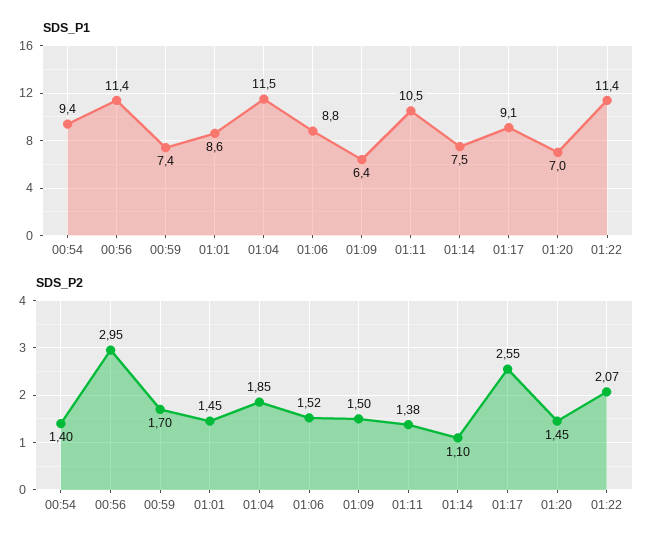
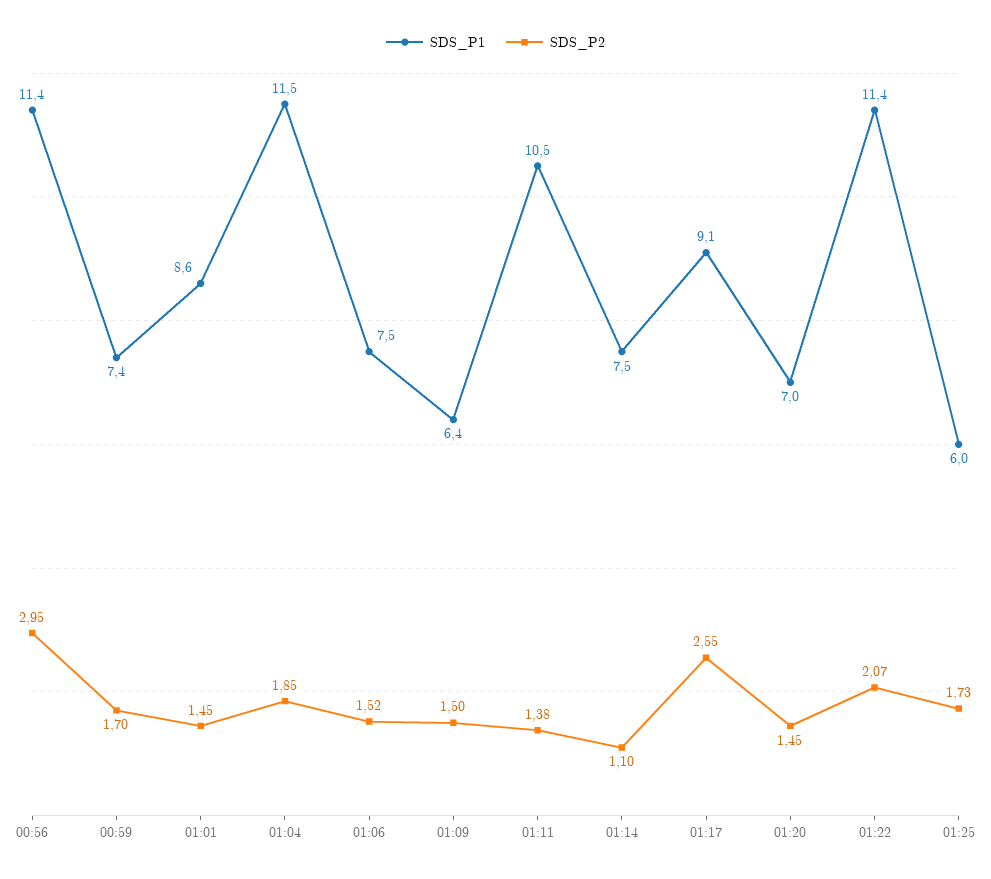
SDS_P1, 00:54: 9.4 -> none
SDS_P1, 01:06: 8.8 -> 7.5
SDS_P2, 00:54: 1.4 -> none
SDS_P1, 01:25: none -> 6
SDS_P2, 01:25: none -> 1.73

